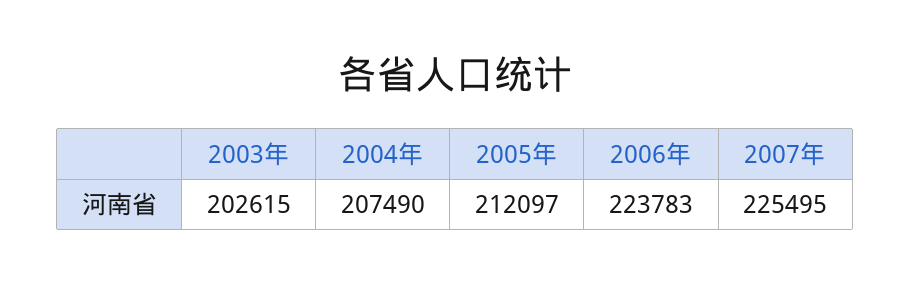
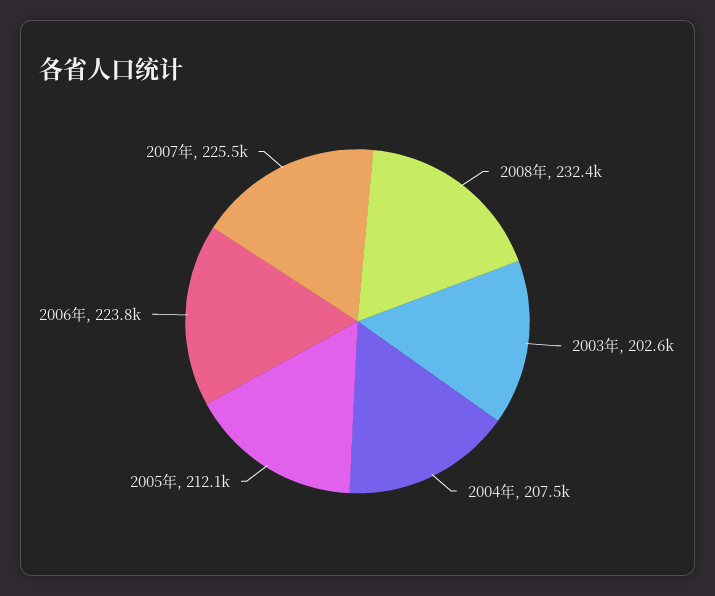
2008年: none -> 232400

